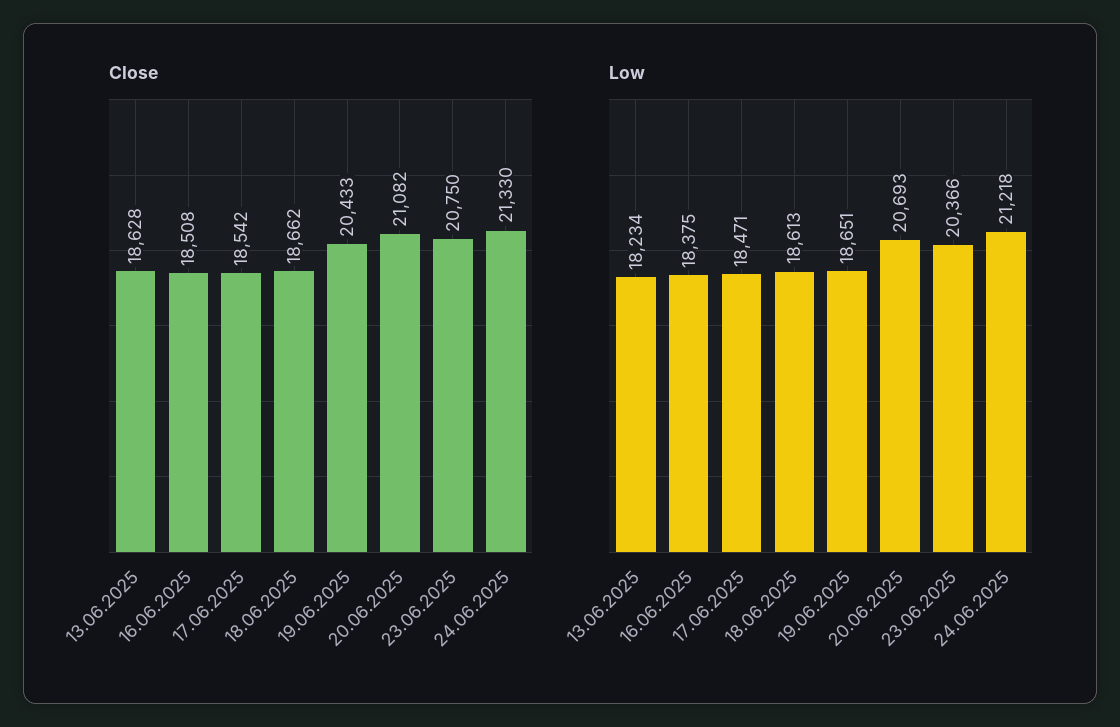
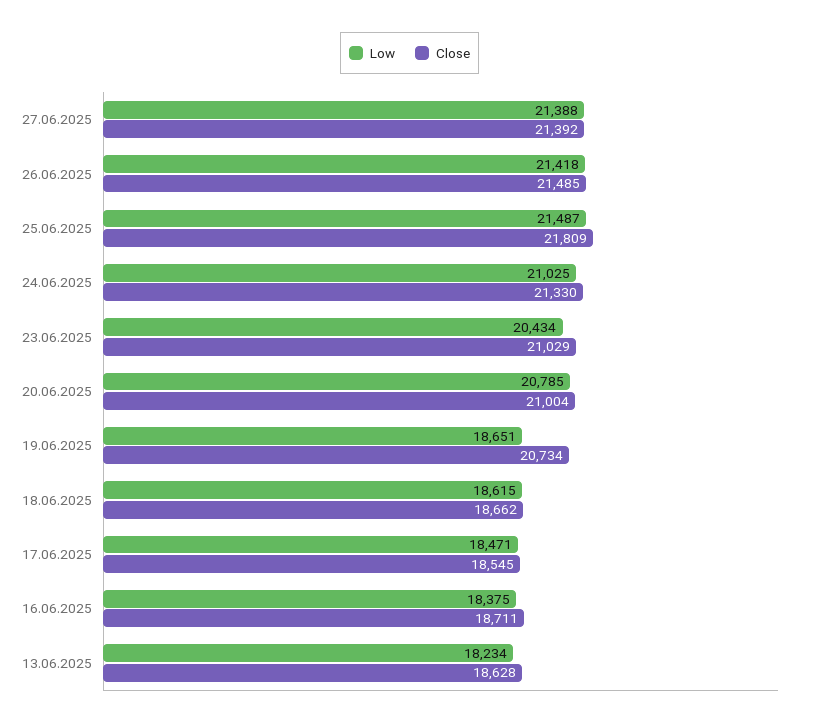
Close, 16.06.2025: 18508 -> 18711
Close, 17.06.2025: 18542 -> 18545
Close, 19.06.2025: 20433 -> 20734
Close, 20.06.2025: 21082 -> 21004
Close, 23.06.2025: 20750 -> 21029
Low, 18.06.2025: 18613 -> 18615
Low, 20.06.2025: 20693 -> 20785
Low, 23.06.2025: 20366 -> 20434
Low, 24.06.2025: 21218 -> 21025
Low, 27.06.2025: none -> 21388
Close, 27.06.2025: none -> 21392
Low, 26.06.2025: none -> 21418
Close, 26.06.2025: none -> 21485
Low, 25.06.2025: none -> 21487
Close, 25.06.2025: none -> 21809

